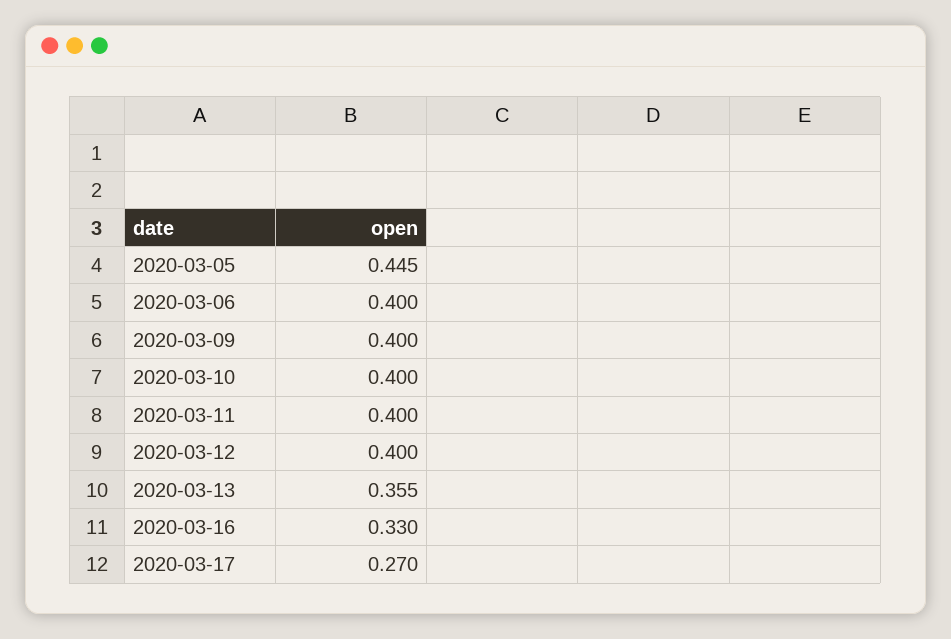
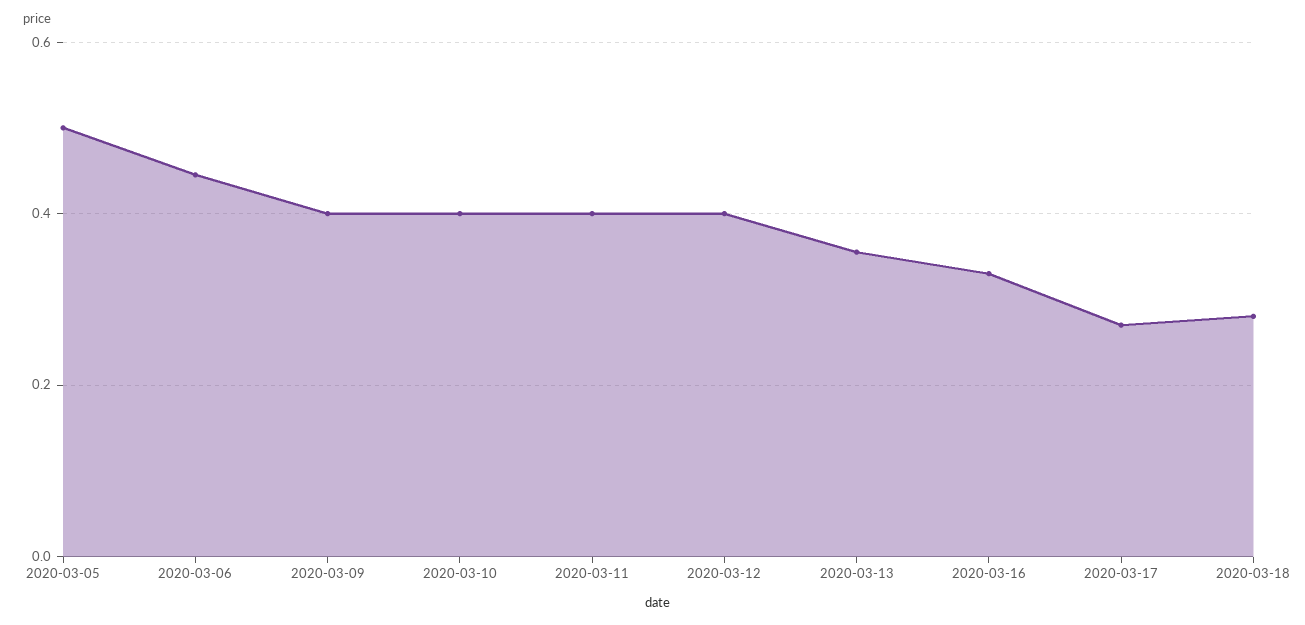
2020-03-05: 0.445 -> 0.5
2020-03-06: 0.4 -> 0.44
2020-03-18: none -> 0.28

